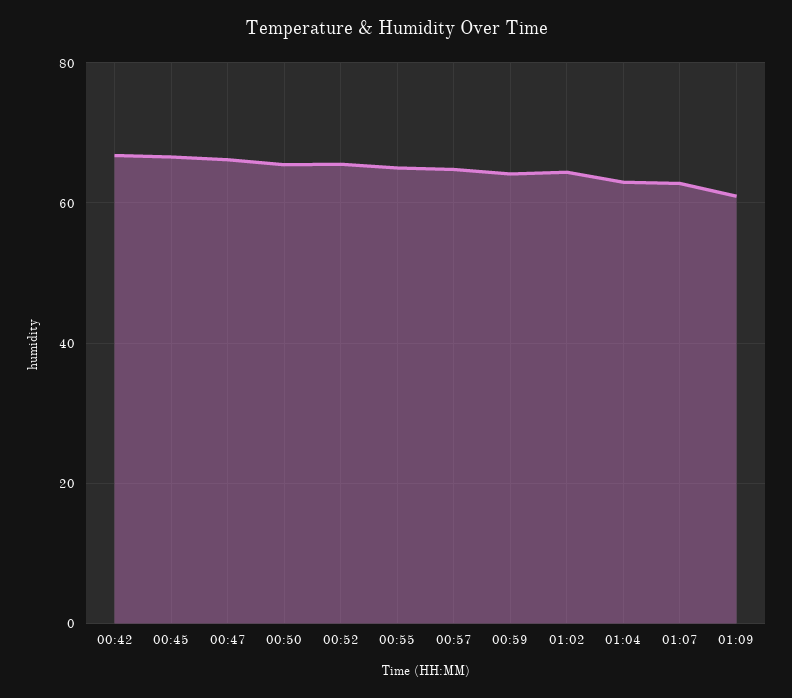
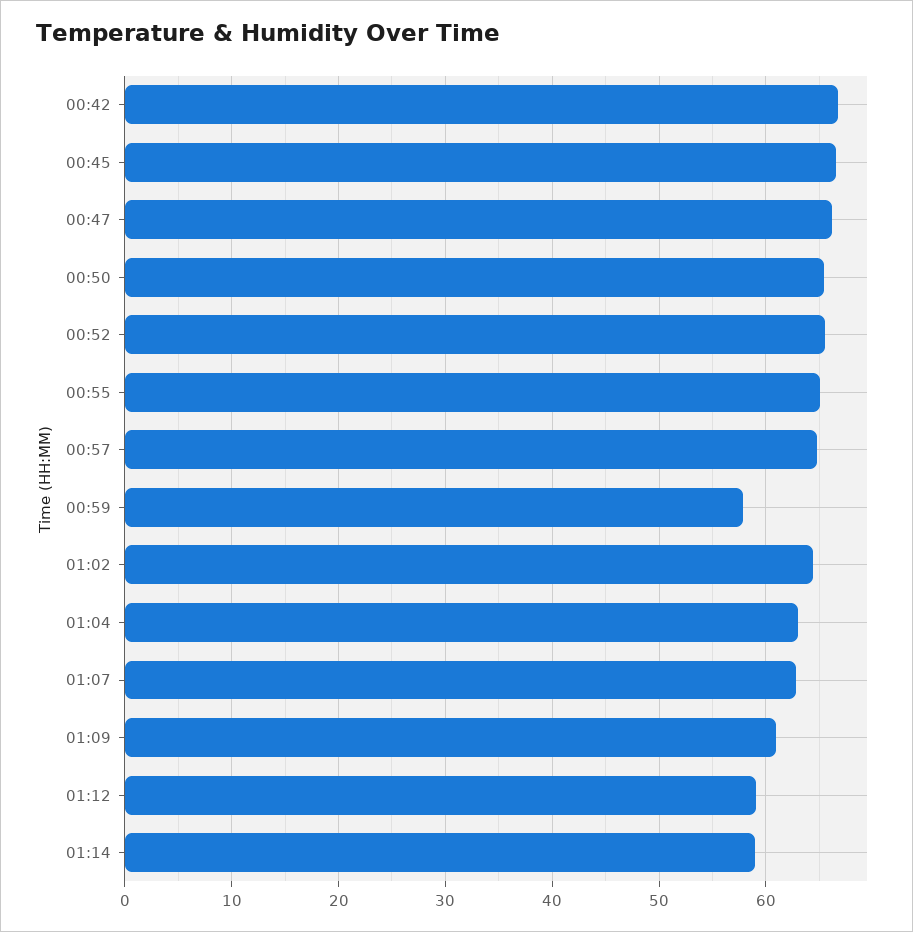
00:59: 64 -> 58
01:12: none -> 59
01:14: none -> 59

